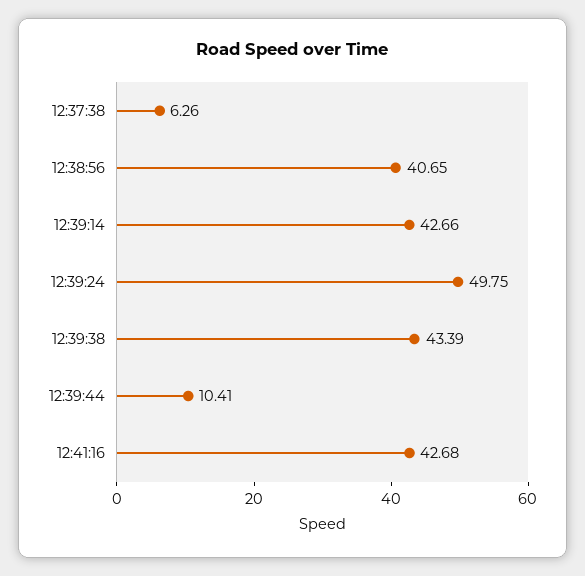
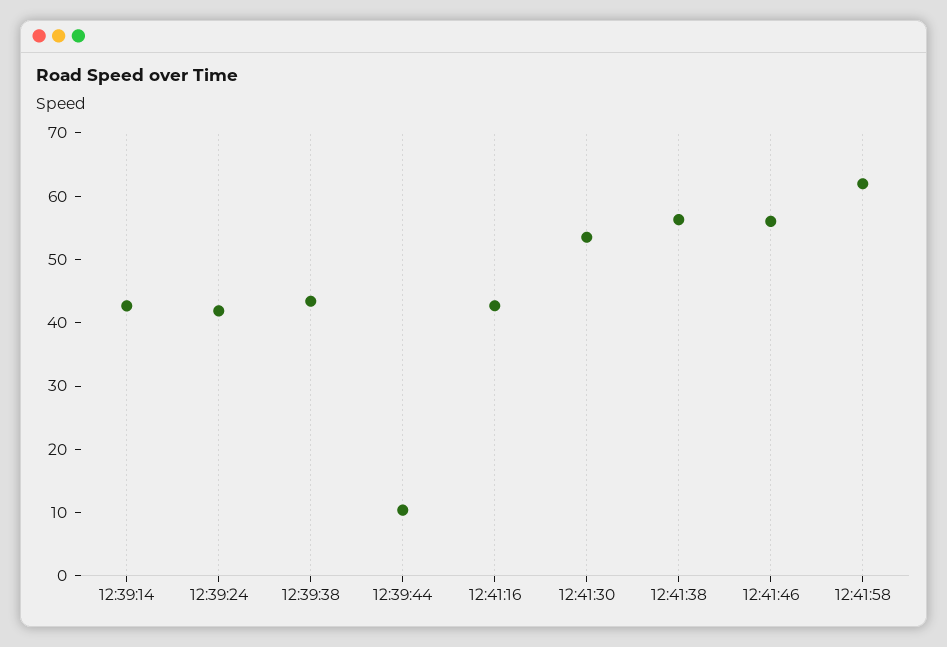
12:37:38: 6.26 -> none
12:38:56: 40.65 -> none
12:39:24: 49.75 -> 42
12:41:30: none -> 54
12:41:38: none -> 56
12:41:46: none -> 56
12:41:58: none -> 62

